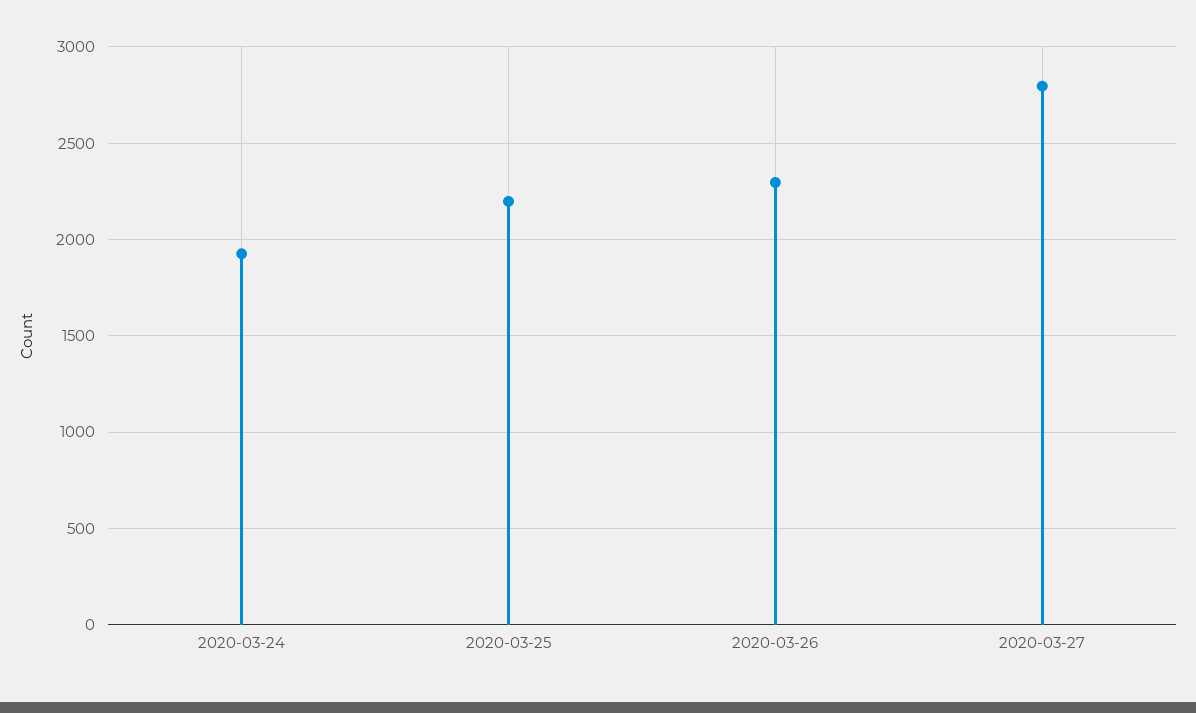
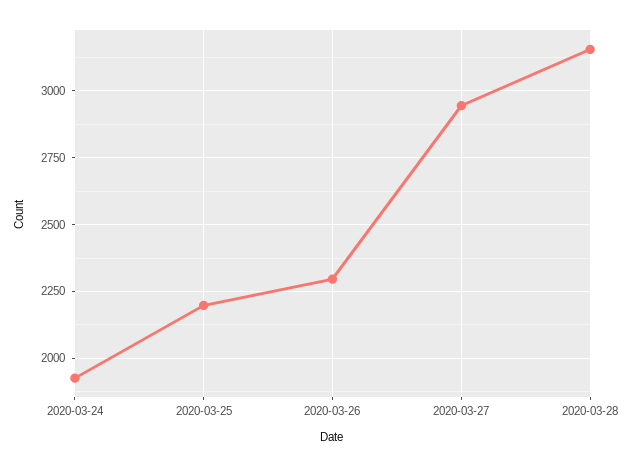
2020-03-27: 2800 -> 2950
2020-03-28: none -> 3150

